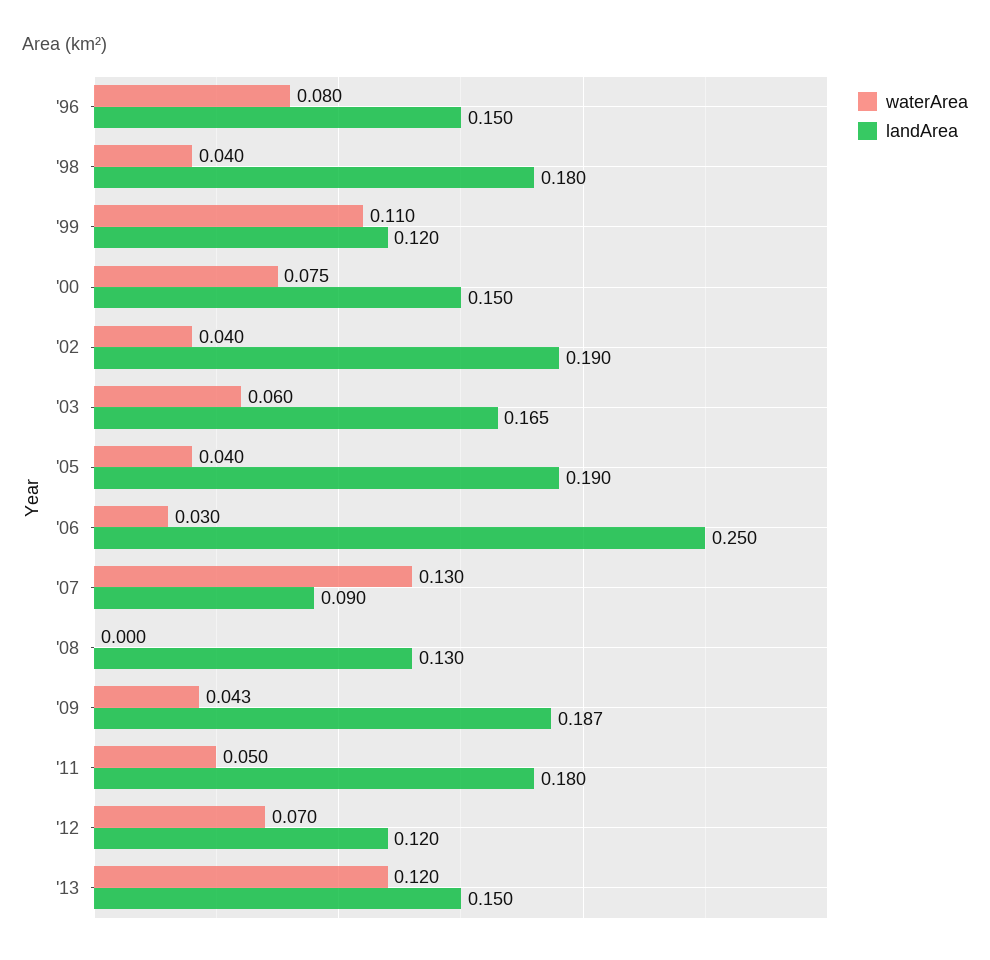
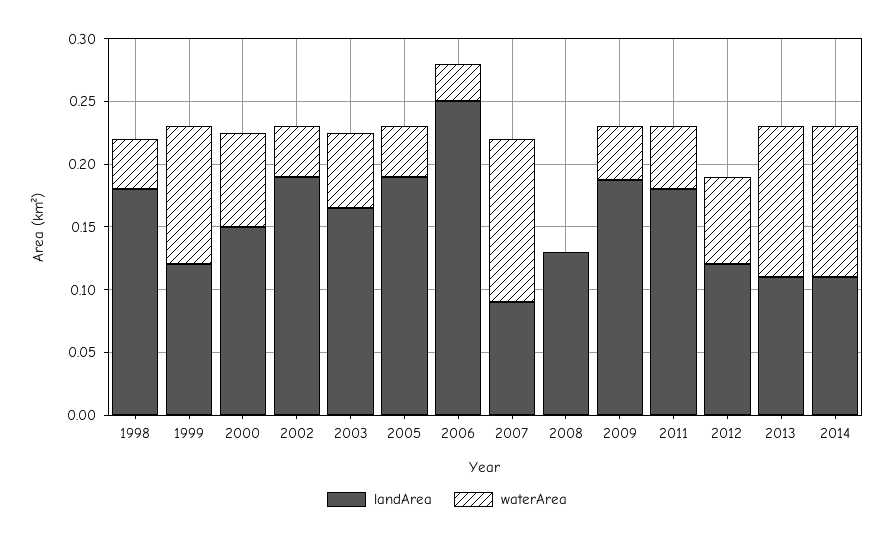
waterArea, '96: 0.08 -> none
landArea, '96: 0.15 -> none
landArea, '13: 0.15 -> 0.11
landArea, 2014: none -> 0.11
waterArea, 2014: none -> 0.12

